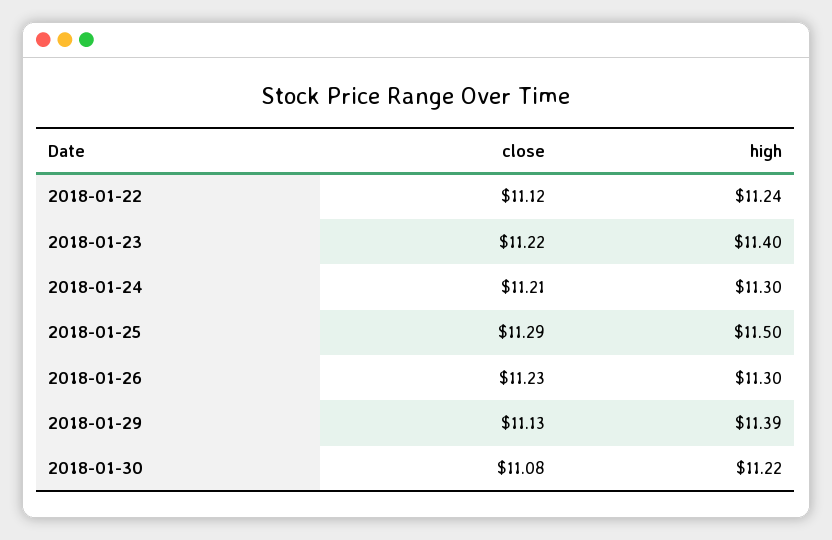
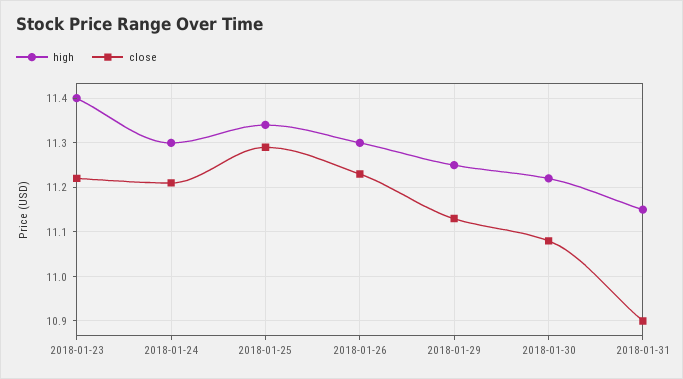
close, 2018-01-22: 11.12 -> none
high, 2018-01-22: 11.24 -> none
high, 2018-01-25: 11.5 -> 11.35
high, 2018-01-29: 11.39 -> 11.25
high, 2018-01-31: none -> 11.15
close, 2018-01-31: none -> 10.9

